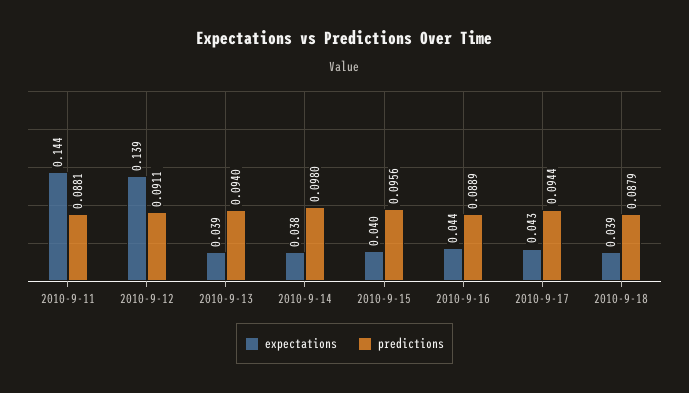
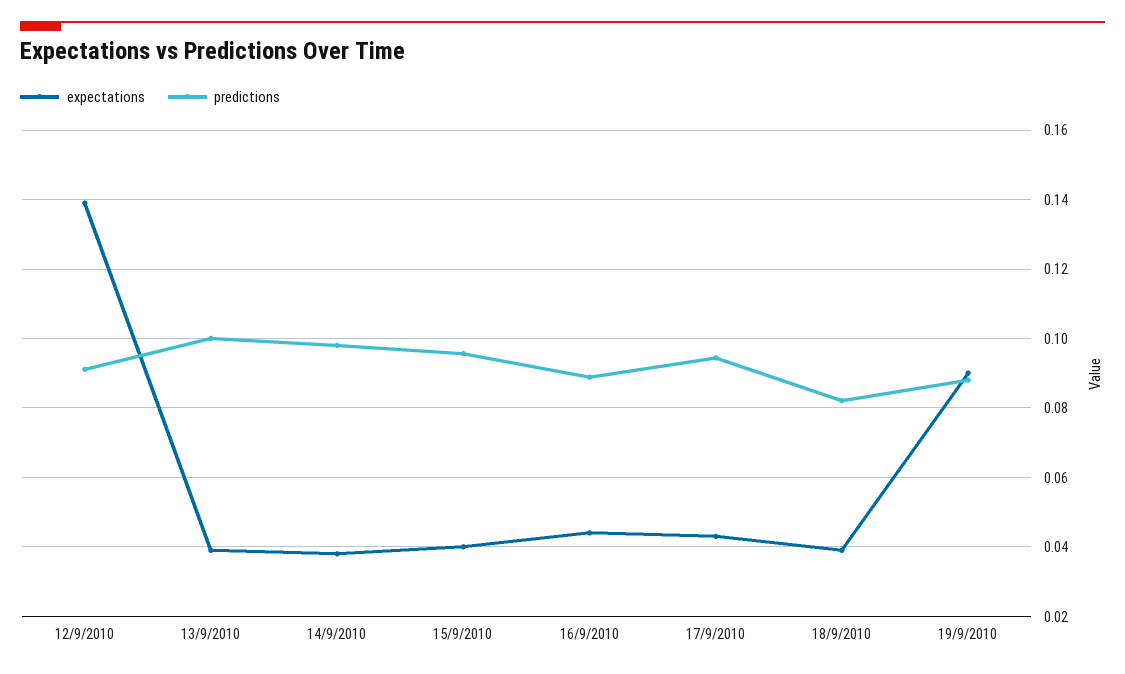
expectations, 2010-9-11: 0.144 -> none
predictions, 2010-9-11: 0.0881 -> none
predictions, 2010-9-13: 0.094 -> 0.1
predictions, 2010-9-18: 0.0879 -> 0.082
expectations, 19/9/2010: none -> 0.09
predictions, 19/9/2010: none -> 0.088

